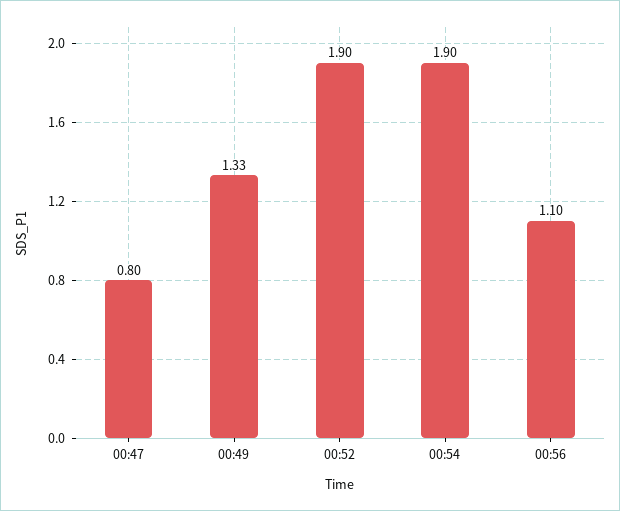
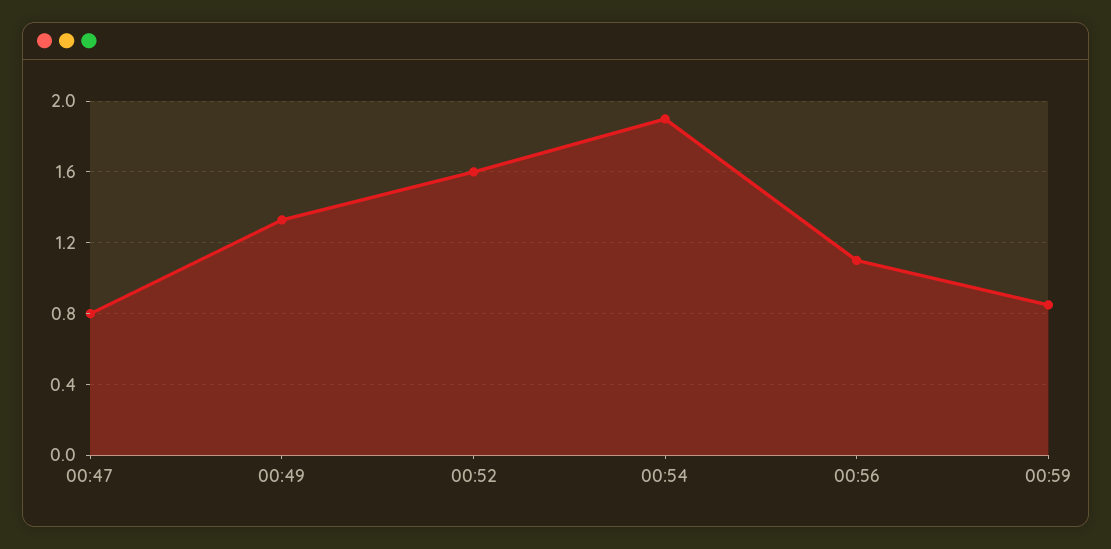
00:52: 1.9 -> 1.6
00:59: none -> 0.85

